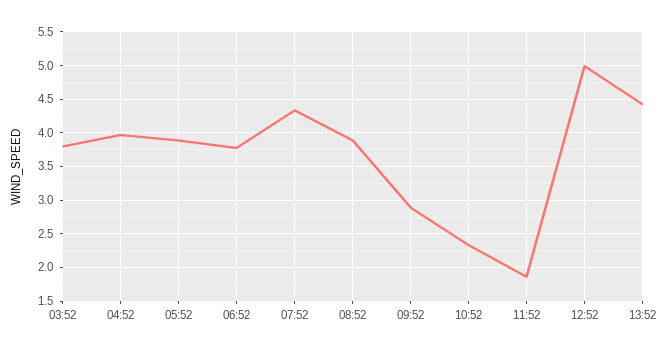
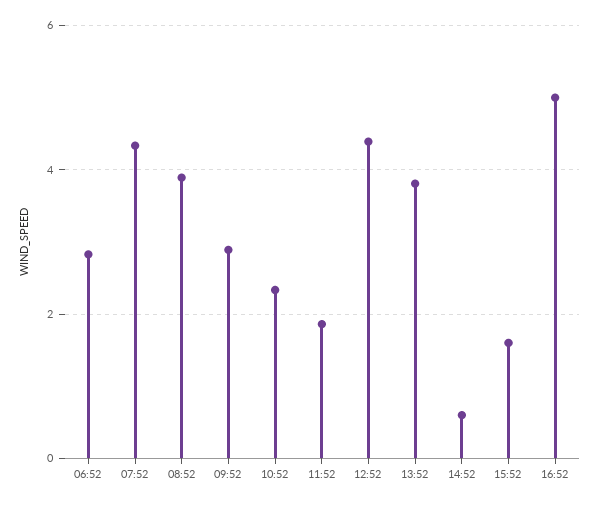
03:52: 3.8 -> none
04:52: 4 -> none
05:52: 3.9 -> none
06:52: 3.8 -> 2.8
12:52: 5 -> 4.4
13:52: 4.4 -> 3.8
14:52: none -> 0.6
15:52: none -> 1.6
16:52: none -> 5

